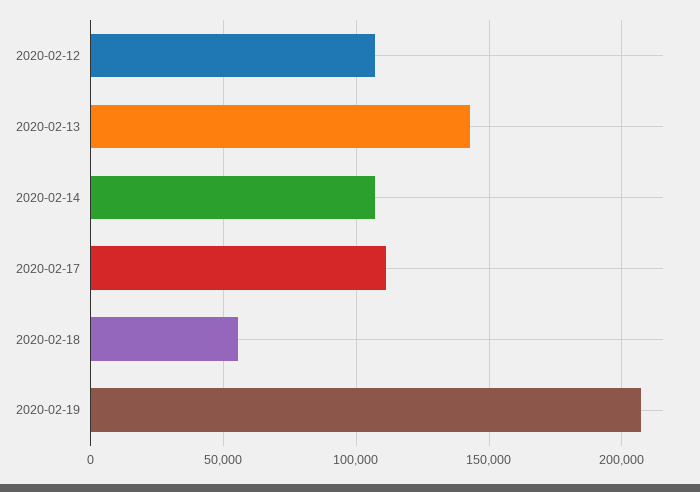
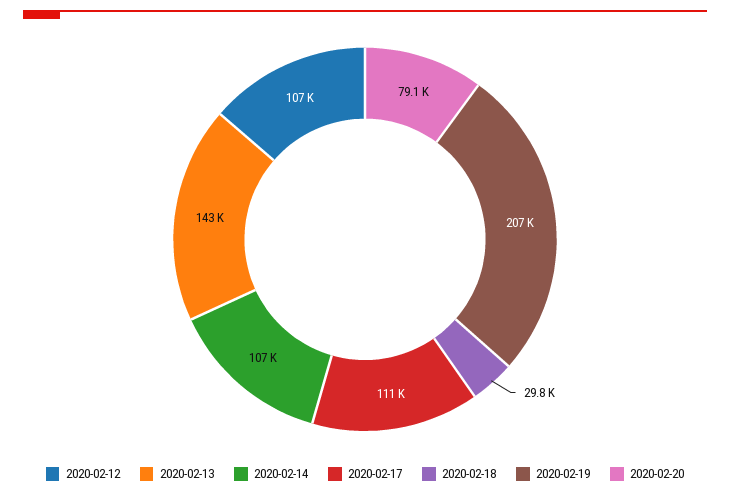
2020-02-18: 55000 -> 29800
2020-02-20: none -> 79100

